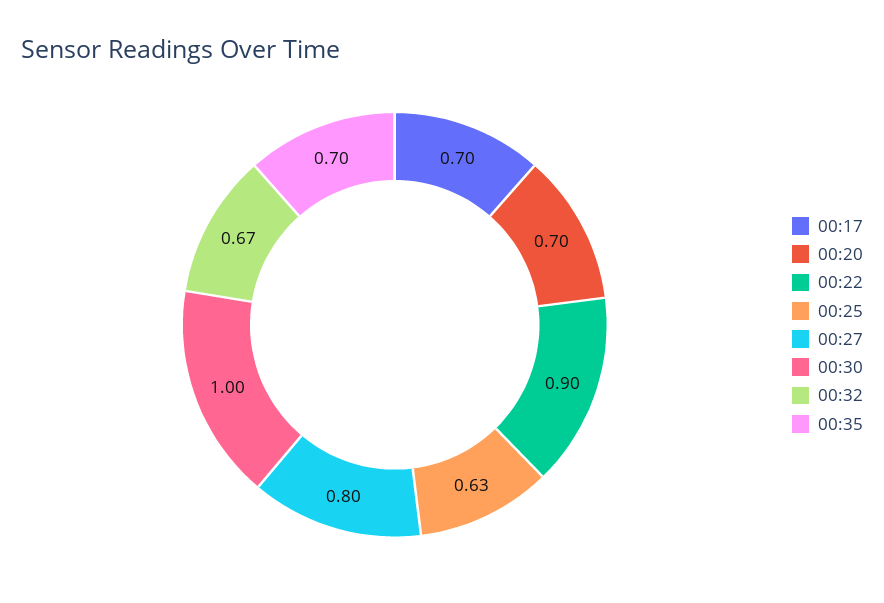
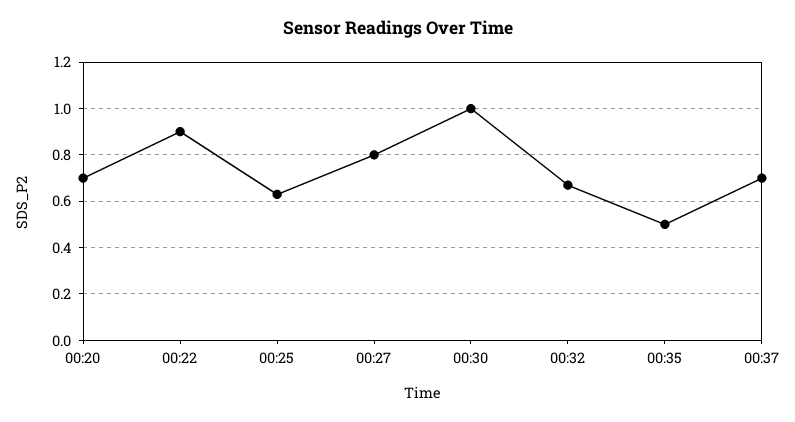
00:17: 0.7 -> none
00:35: 0.7 -> 0.5
00:37: none -> 0.7

